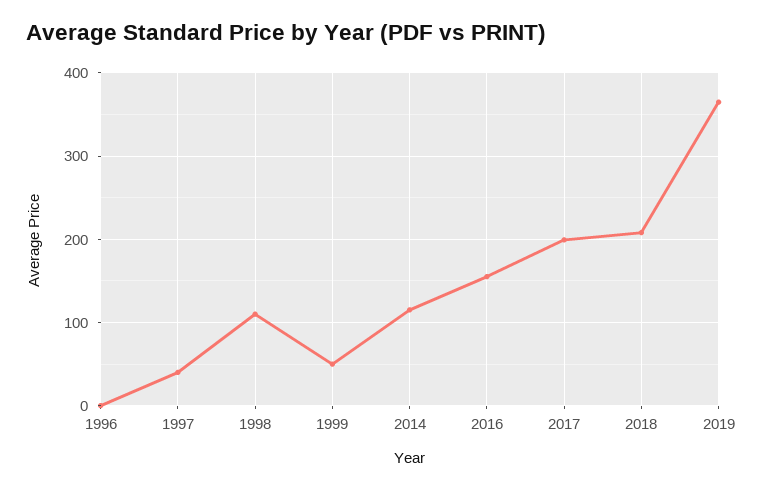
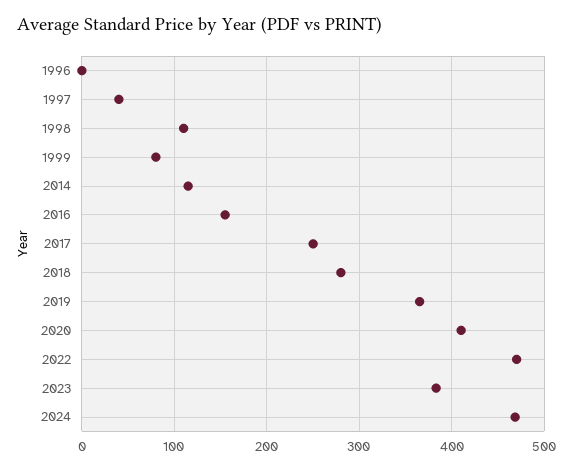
1999: 50 -> 80
2017: 200 -> 250
2018: 210 -> 280
2020: none -> 410
2022: none -> 470
2023: none -> 380
2024: none -> 470

